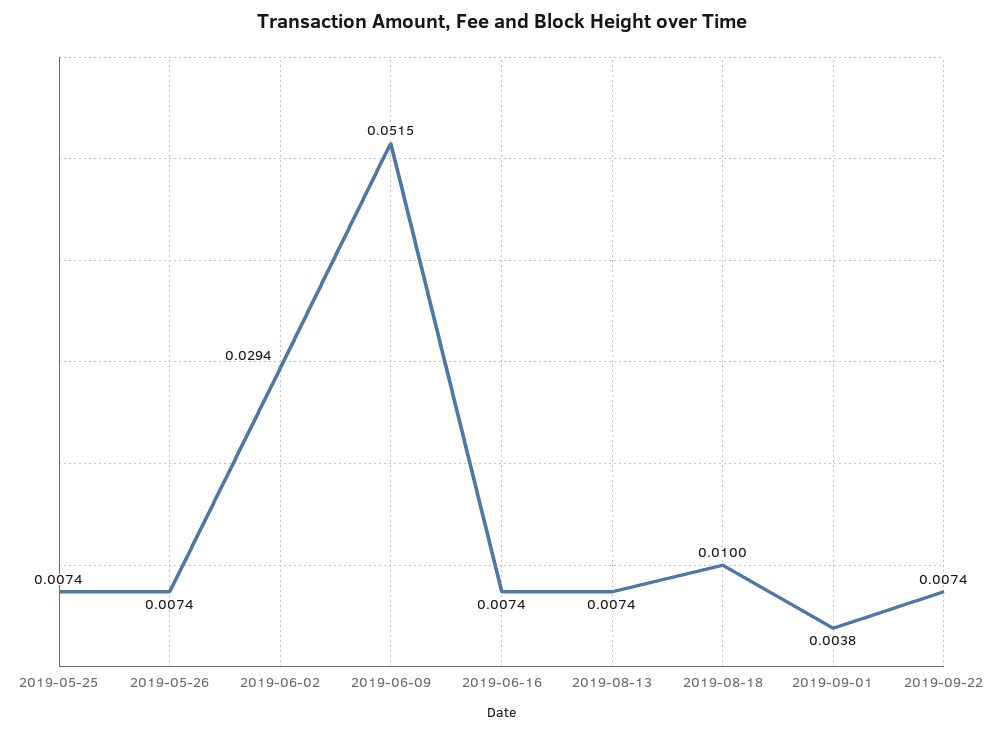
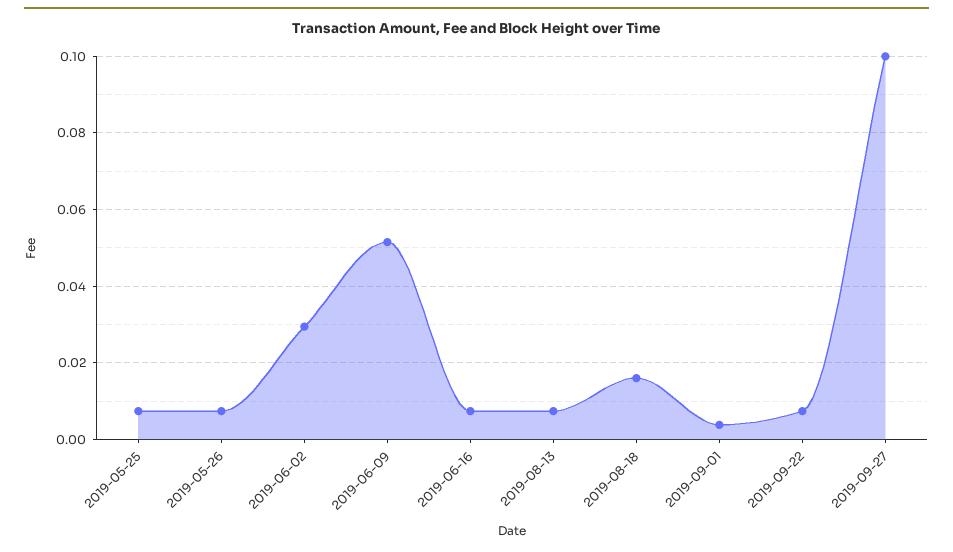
2019-08-18: 0.01 -> 0.016
2019-09-27: none -> 0.1

